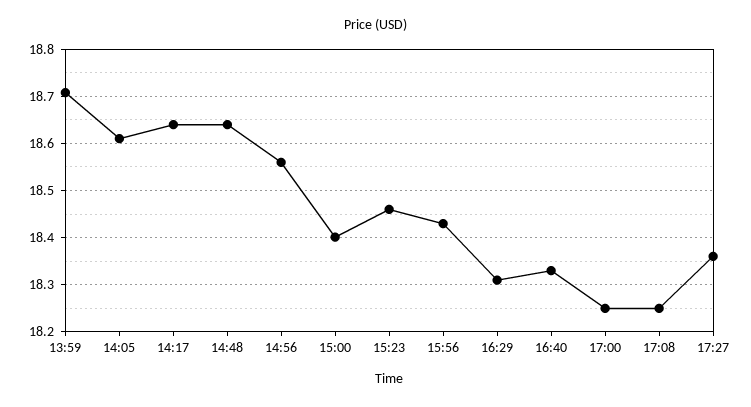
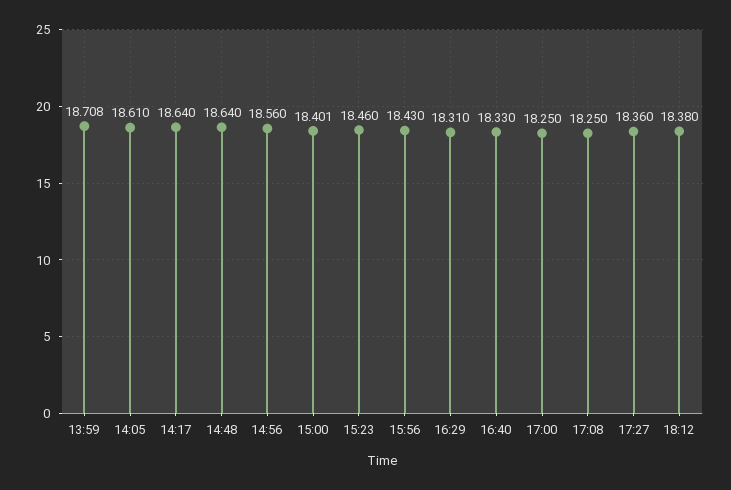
18:12: none -> 18.38

